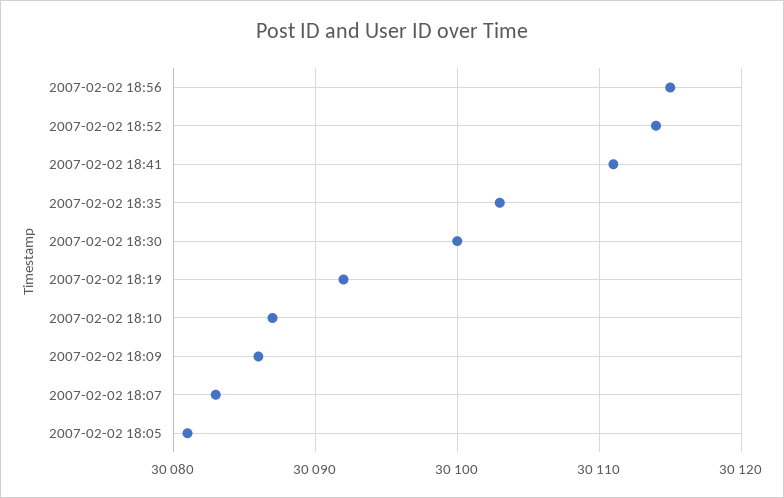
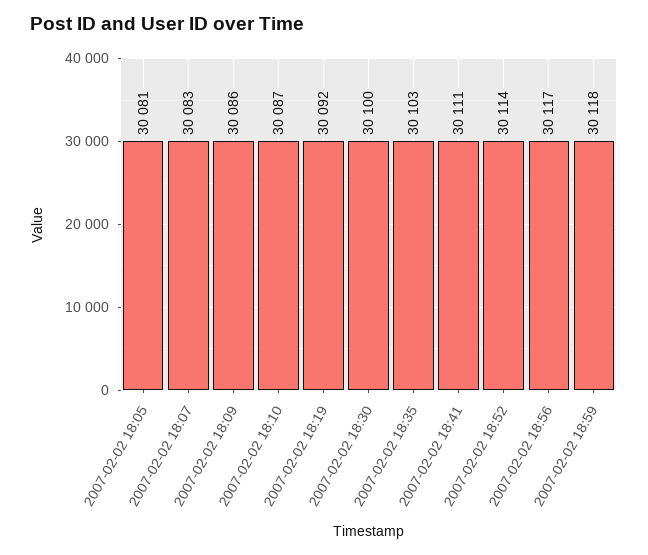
2007-02-02 18:56: 30115 -> 30117
2007-02-02 18:59: none -> 30118

